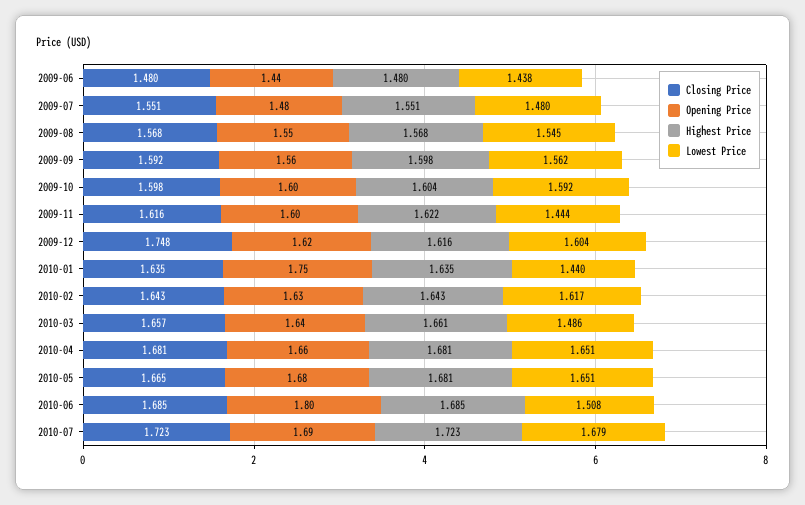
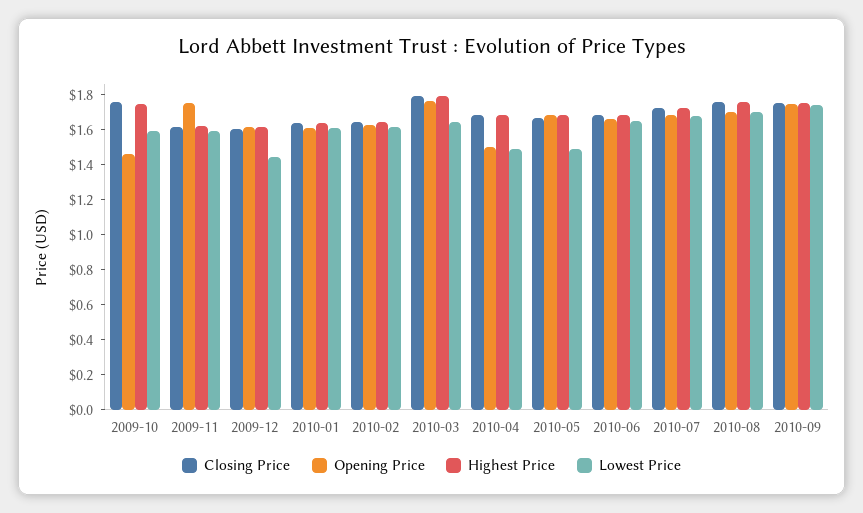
Closing Price, 2009-06: 1.48 -> none
Opening Price, 2009-06: 1.44 -> none
Highest Price, 2009-06: 1.48 -> none
Lowest Price, 2009-06: 1.438 -> none
Closing Price, 2009-07: 1.551 -> none
Opening Price, 2009-07: 1.48 -> none
Highest Price, 2009-07: 1.551 -> none
Lowest Price, 2009-07: 1.48 -> none
Closing Price, 2009-08: 1.568 -> none
Opening Price, 2009-08: 1.55 -> none
Highest Price, 2009-08: 1.568 -> none
Lowest Price, 2009-08: 1.545 -> none
Closing Price, 2009-09: 1.592 -> none
Opening Price, 2009-09: 1.56 -> none
Highest Price, 2009-09: 1.598 -> none
Lowest Price, 2009-09: 1.562 -> none
Closing Price, 2009-10: 1.598 -> 1.75
Opening Price, 2009-10: 1.6 -> 1.45
Highest Price, 2009-10: 1.604 -> 1.75
Opening Price, 2009-11: 1.6 -> 1.75
Lowest Price, 2009-11: 1.444 -> 1.6
Closing Price, 2009-12: 1.748 -> 1.6
Lowest Price, 2009-12: 1.604 -> 1.45
Opening Price, 2010-01: 1.75 -> 1.6
Lowest Price, 2010-01: 1.44 -> 1.6
Closing Price, 2010-03: 1.657 -> 1.8
Opening Price, 2010-03: 1.64 -> 1.75
Highest Price, 2010-03: 1.661 -> 1.8
Lowest Price, 2010-03: 1.486 -> 1.65
Opening Price, 2010-04: 1.66 -> 1.5
Lowest Price, 2010-04: 1.651 -> 1.5
Lowest Price, 2010-05: 1.651 -> 1.5
Opening Price, 2010-06: 1.8 -> 1.65
Lowest Price, 2010-06: 1.508 -> 1.65
Closing Price, 2010-08: none -> 1.75
Opening Price, 2010-08: none -> 1.7
Highest Price, 2010-08: none -> 1.75
Lowest Price, 2010-08: none -> 1.7
Closing Price, 2010-09: none -> 1.75
Opening Price, 2010-09: none -> 1.75
Highest Price, 2010-09: none -> 1.75
Lowest Price, 2010-09: none -> 1.75

